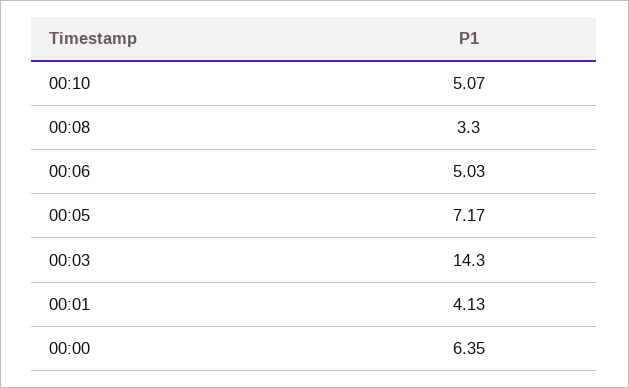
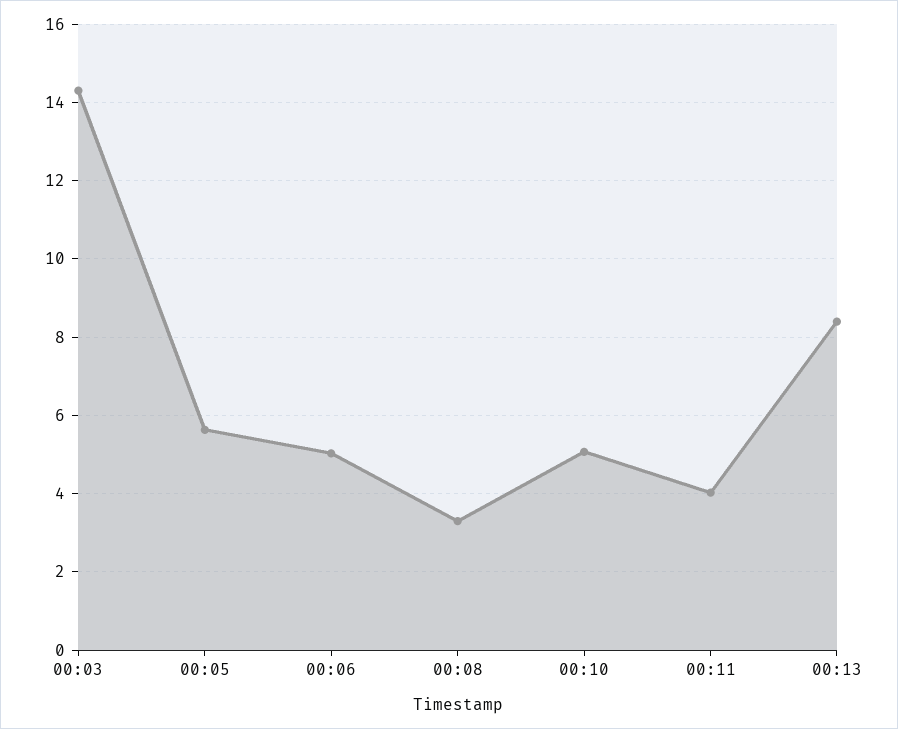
00:05: 7.17 -> 5.6
00:01: 4.13 -> none
00:00: 6.35 -> none
00:11: none -> 4
00:13: none -> 8.4

